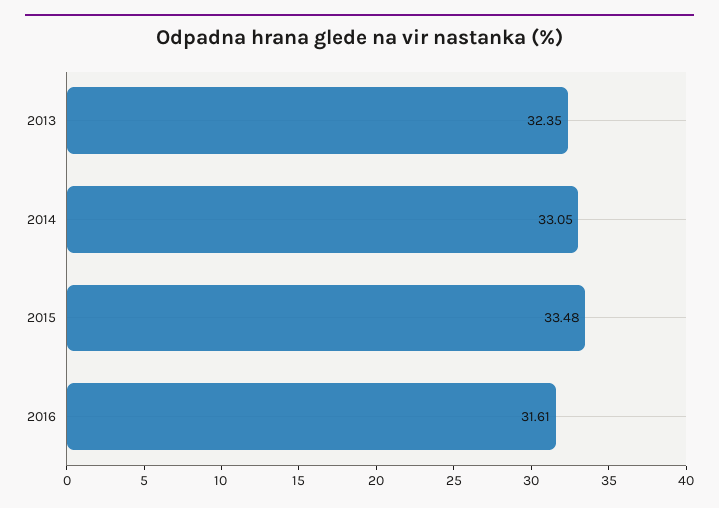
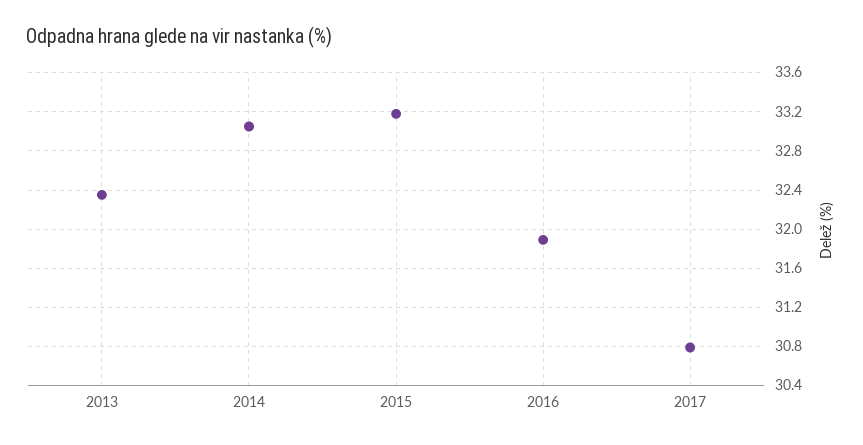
2015: 33.48 -> 33.2
2016: 31.61 -> 31.9
2017: none -> 30.8

